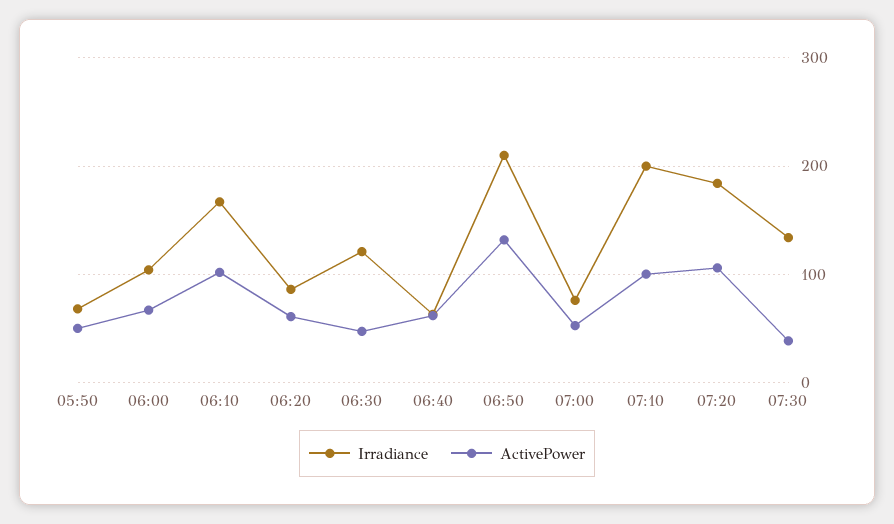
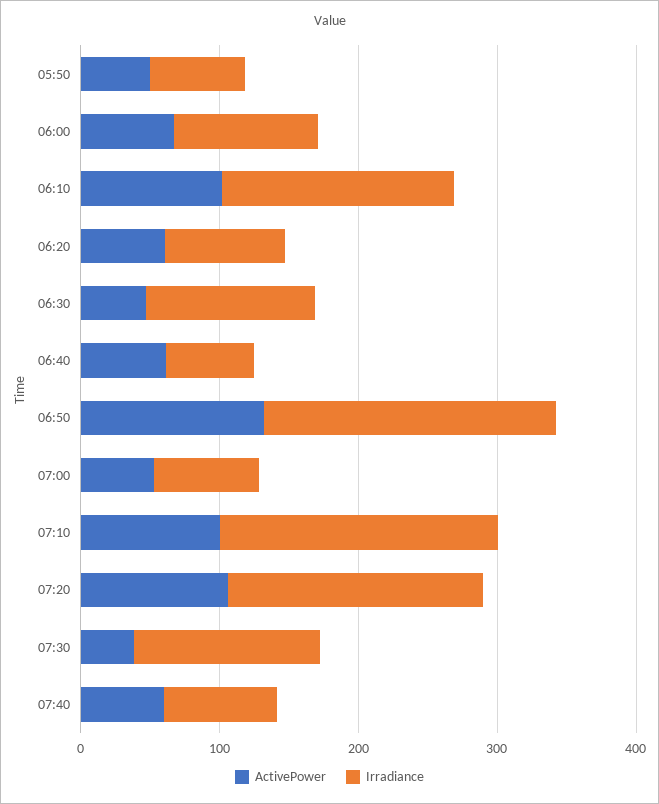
ActivePower, 07:40: none -> 60
Irradiance, 07:40: none -> 80

